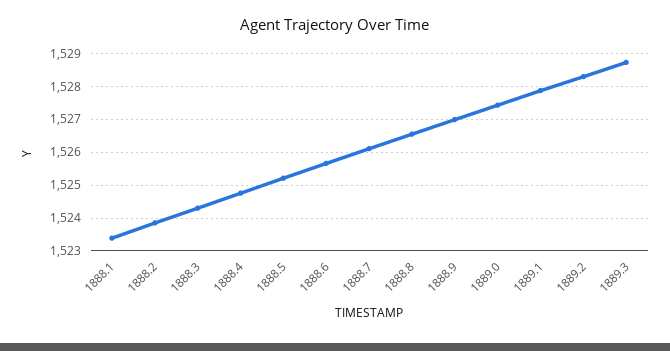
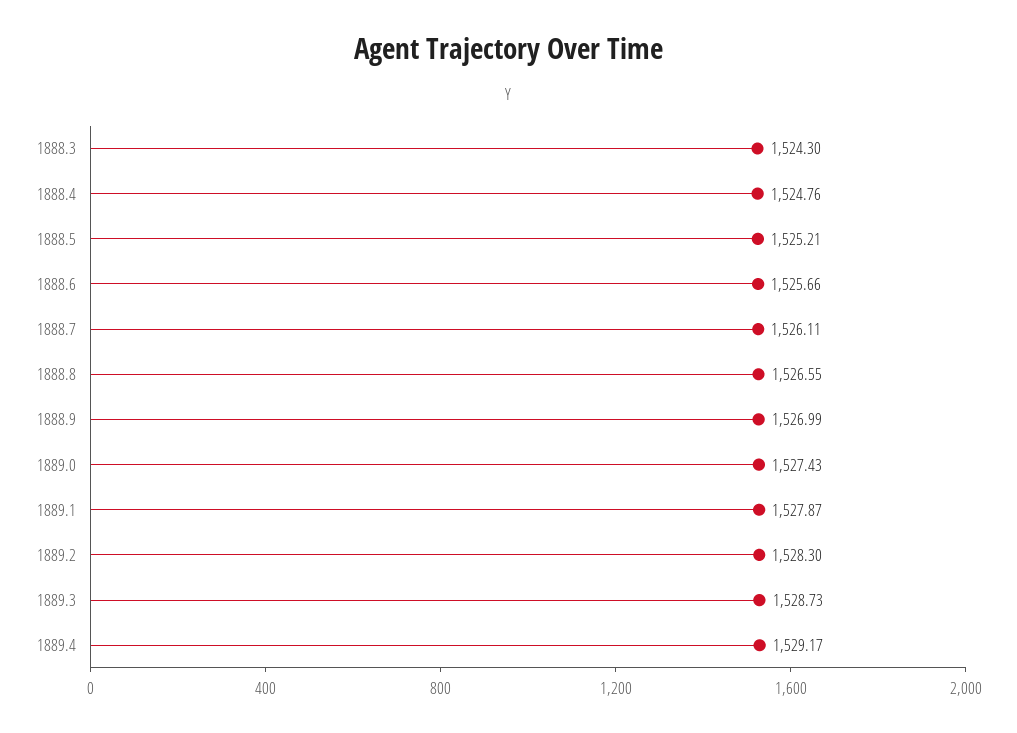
1888.1: 1523.4 -> none
1888.2: 1523.8 -> none
1889.4: none -> 1529.17

